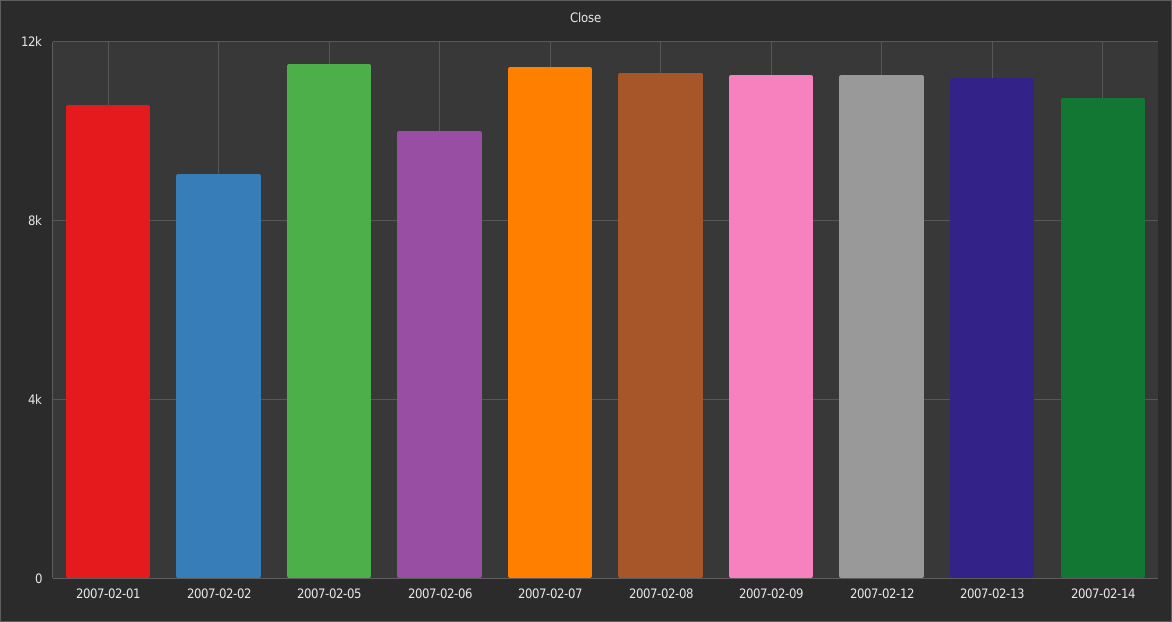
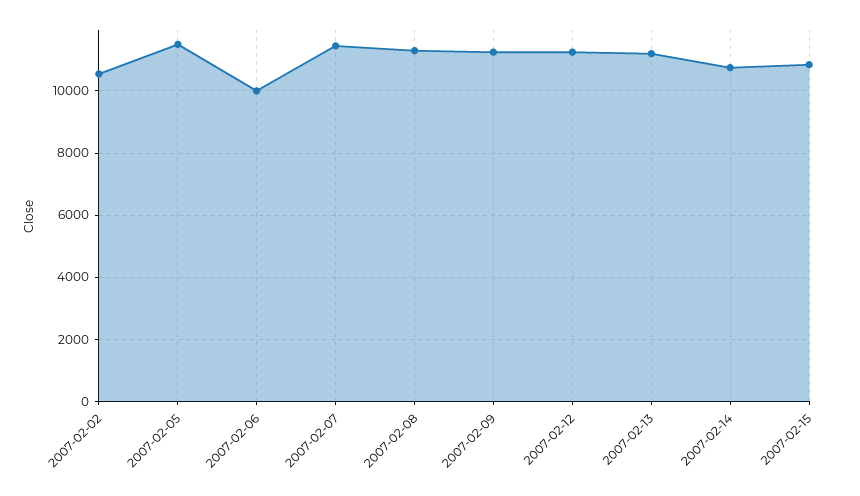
2007-02-01: 10500 -> none
2007-02-02: 9000 -> 10600
2007-02-15: none -> 10800

